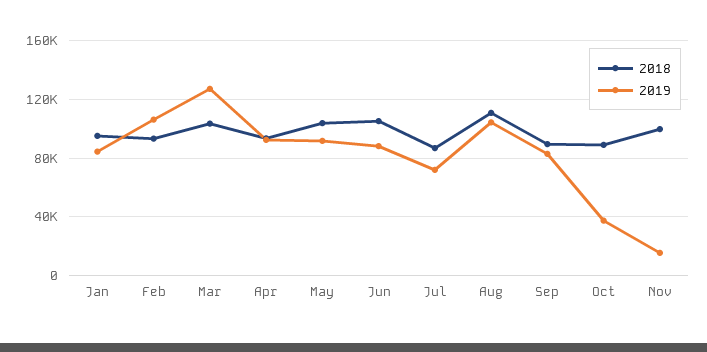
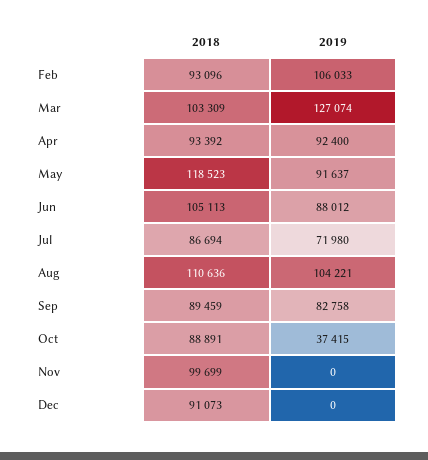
2018, Jan: 95000 -> none
2019, Jan: 85000 -> none
2018, May: 105000 -> 118523
2019, Nov: 15000 -> 0
2018, Dec: none -> 91073
2019, Dec: none -> 0

